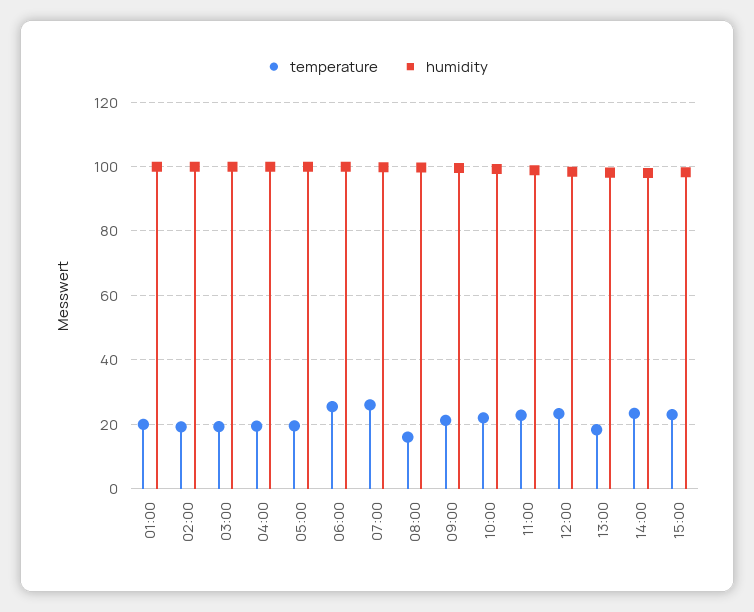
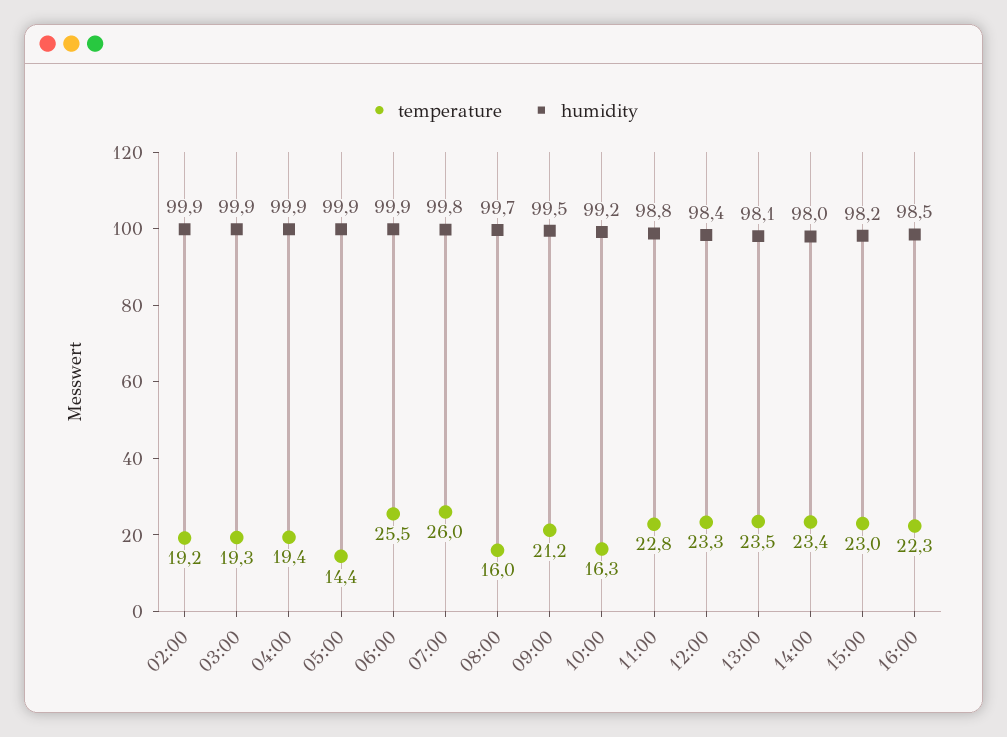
temperature, 01:00: 20 -> none
humidity, 01:00: 100 -> none
temperature, 05:00: 20 -> 14.4
temperature, 10:00: 22 -> 16.3
temperature, 13:00: 18 -> 23.5
temperature, 16:00: none -> 22.3
humidity, 16:00: none -> 98.5

